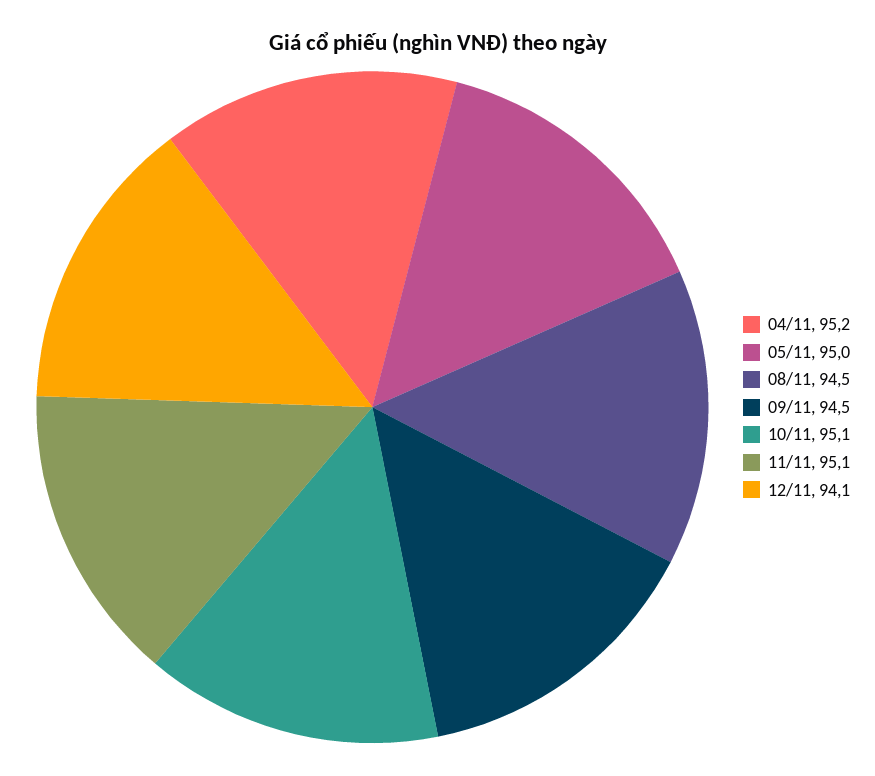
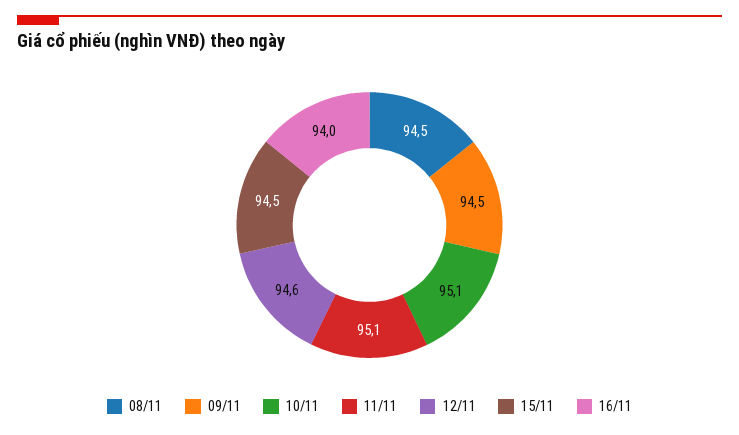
04/11: 95.2 -> none
05/11: 95 -> none
12/11: 94.1 -> 94.6
15/11: none -> 94.5
16/11: none -> 94

